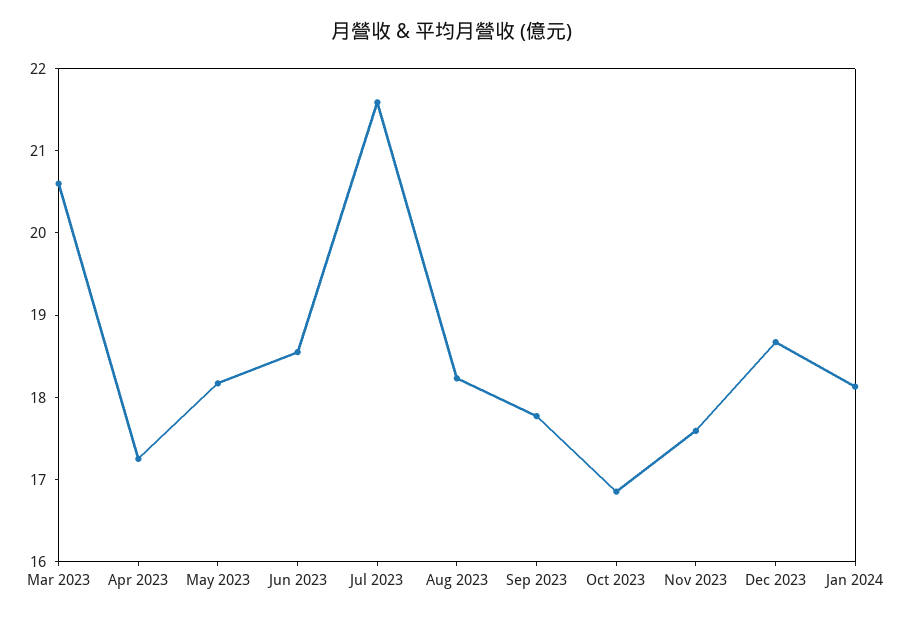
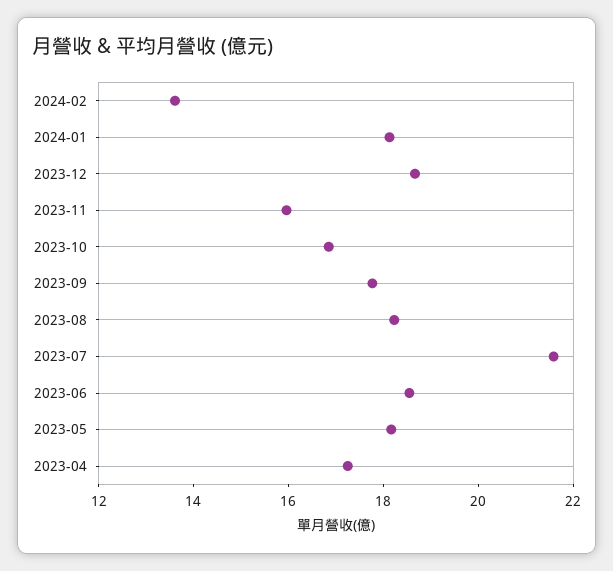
Mar 2023: 20.6 -> none
Nov 2023: 17.6 -> 16
2024-02: none -> 13.5

